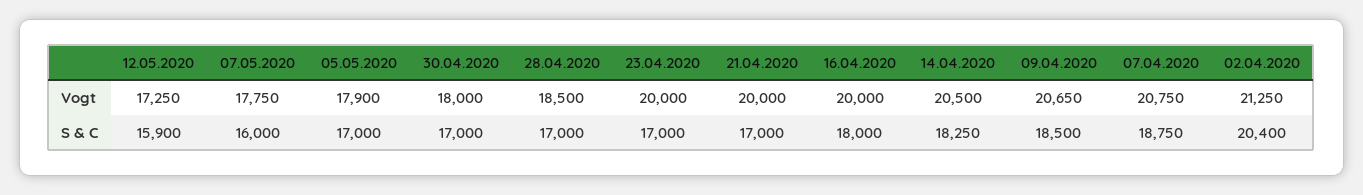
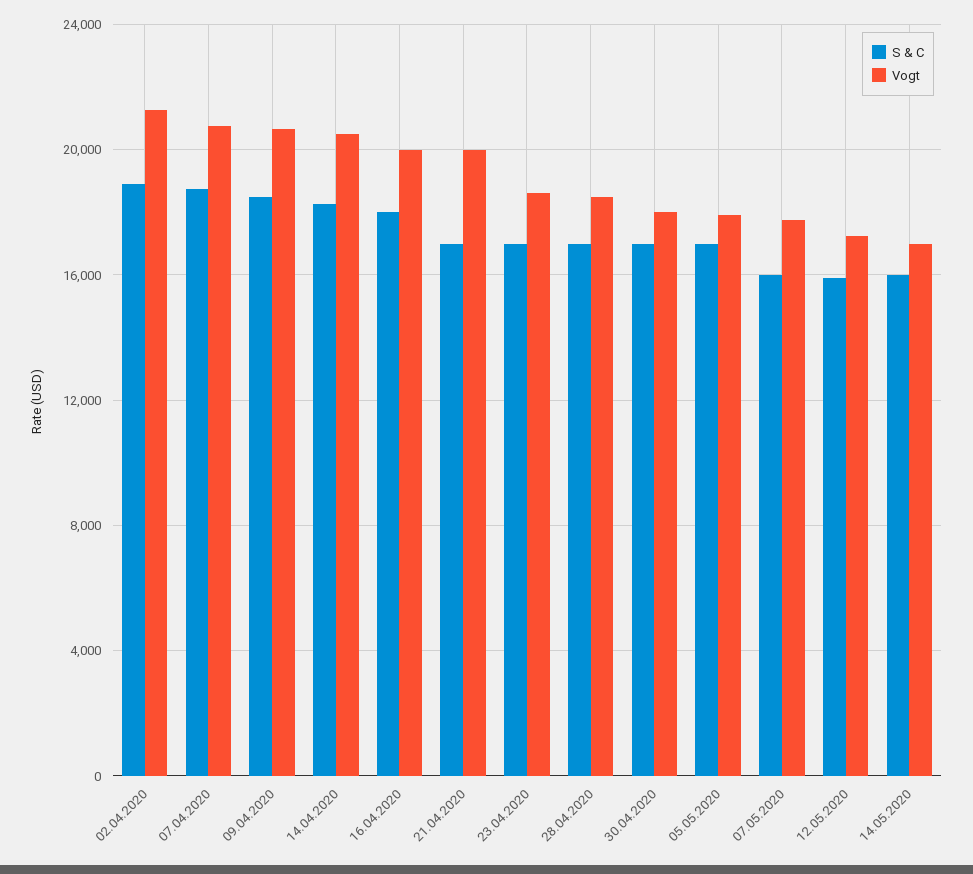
Vogt, 23.04.2020: 20000 -> 18500
S & C, 02.04.2020: 20400 -> 19000
S & C, 14.05.2020: none -> 16000
Vogt, 14.05.2020: none -> 17000

